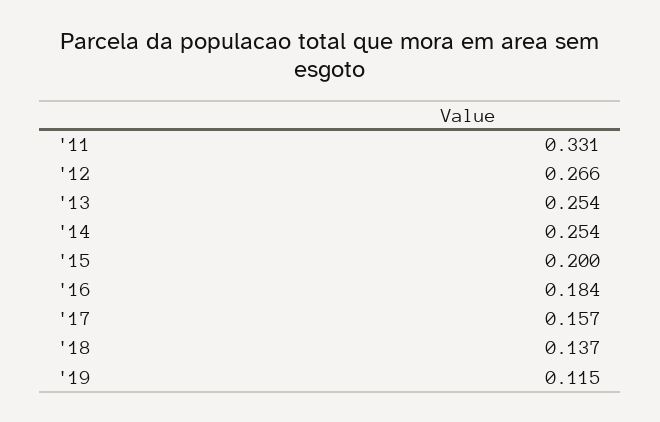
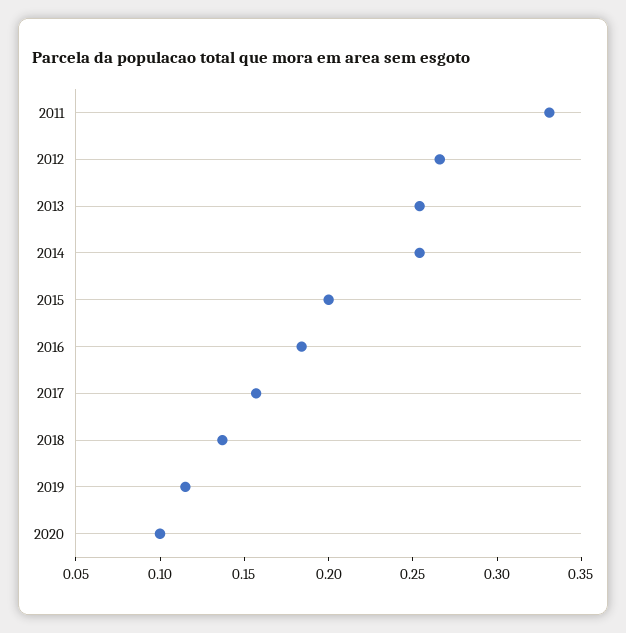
2020: none -> 0.1

